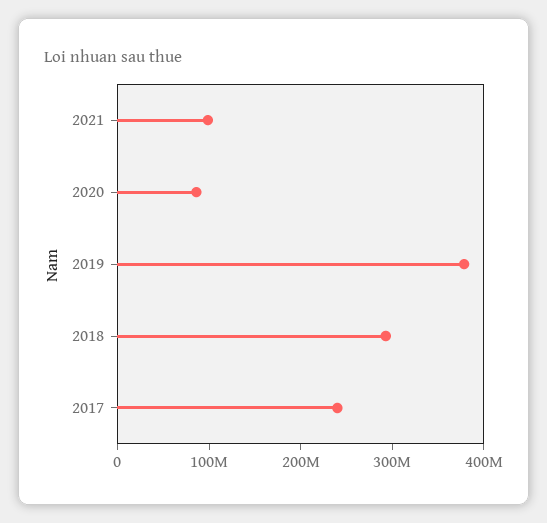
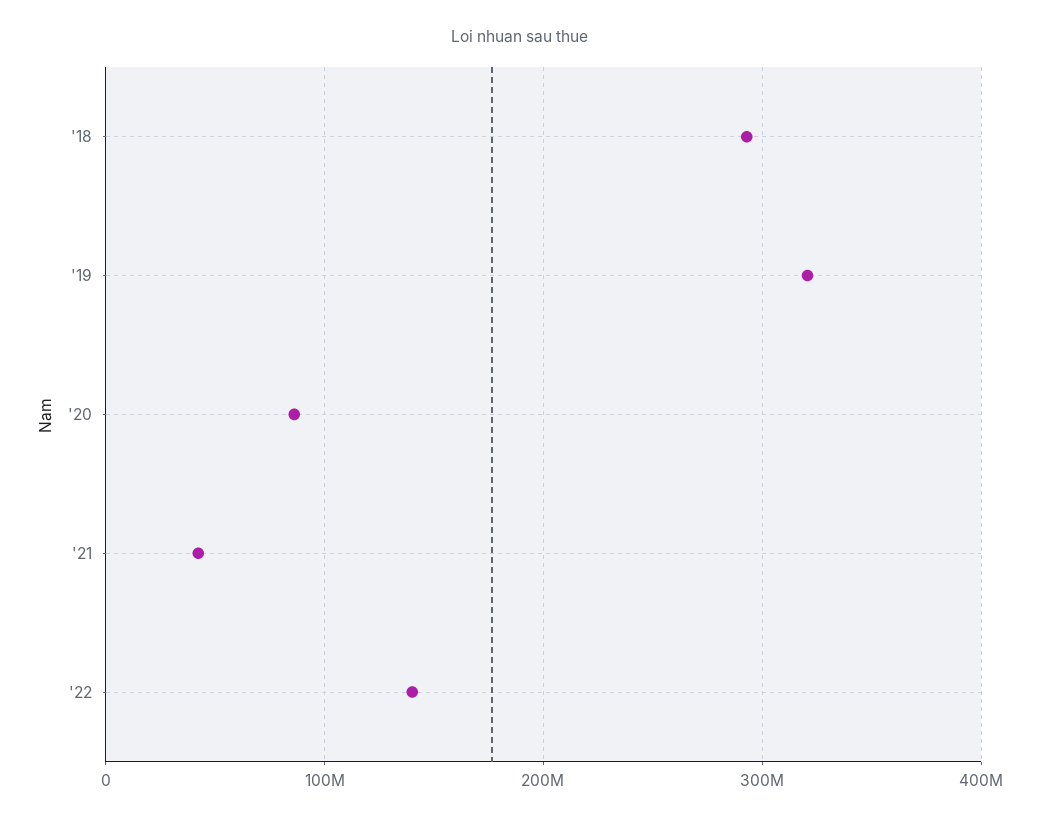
2021: 100000000 -> 40000000
2019: 380000000 -> 320000000
2017: 240000000 -> none
'22: none -> 140000000

